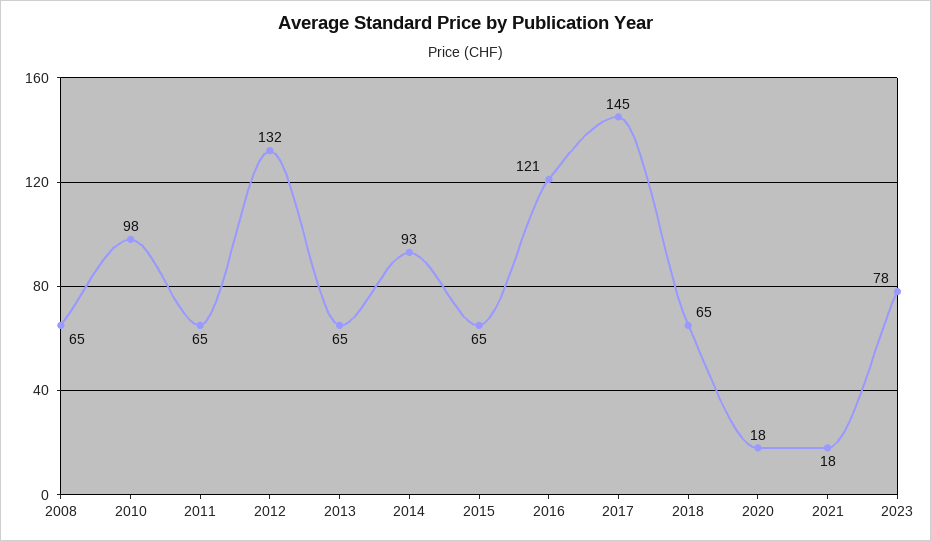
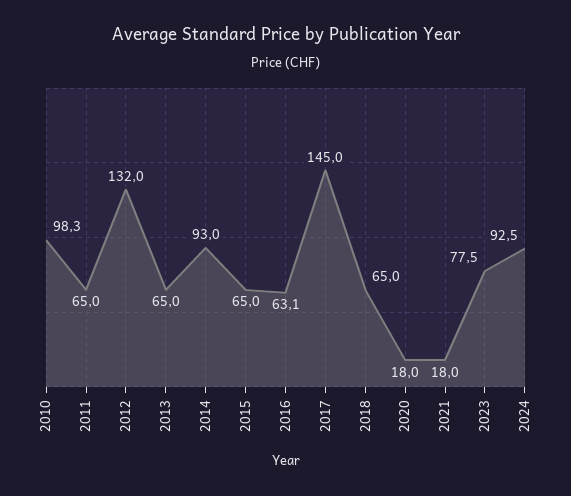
2008: 65 -> none
2016: 121 -> 63.1
2024: none -> 92.5

